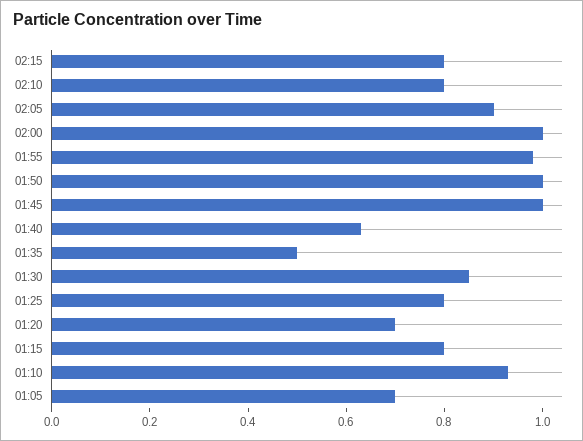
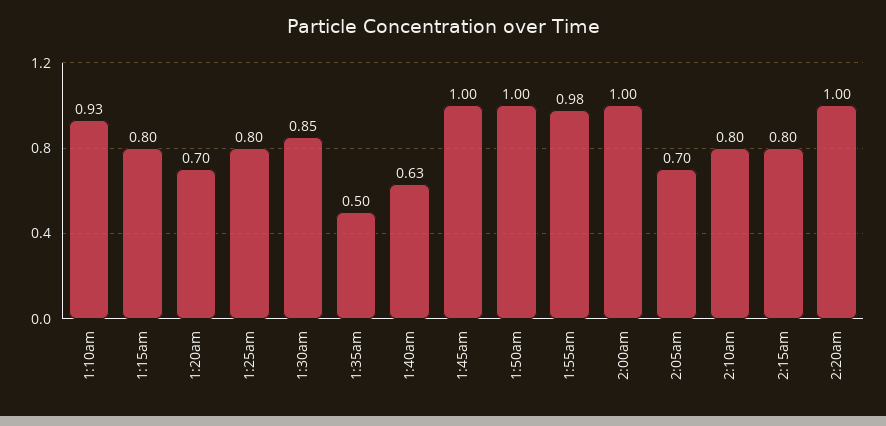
02:05: 0.9 -> 0.7
01:05: 0.7 -> none
2:20am: none -> 1

